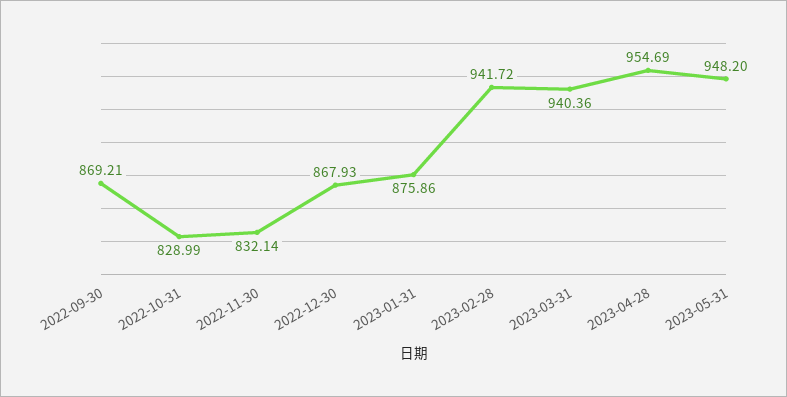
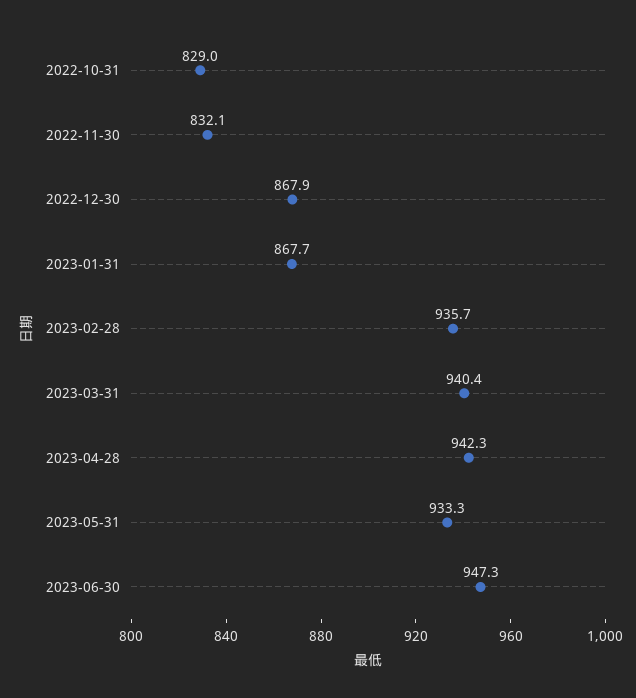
2022-09-30: 869.21 -> none
2023-01-31: 875.86 -> 867.7
2023-02-28: 941.72 -> 935.7
2023-04-28: 954.69 -> 942.3
2023-05-31: 948.2 -> 933.3
2023-06-30: none -> 947.3

